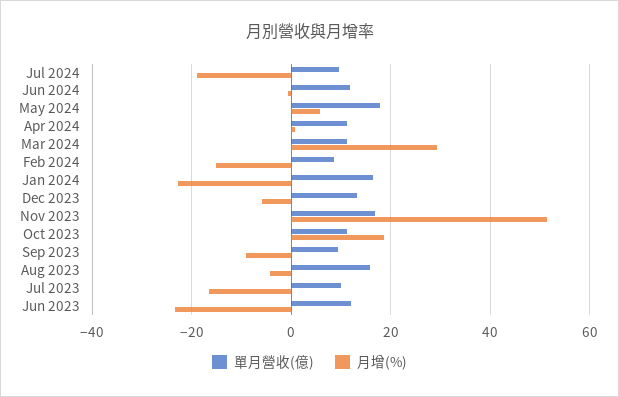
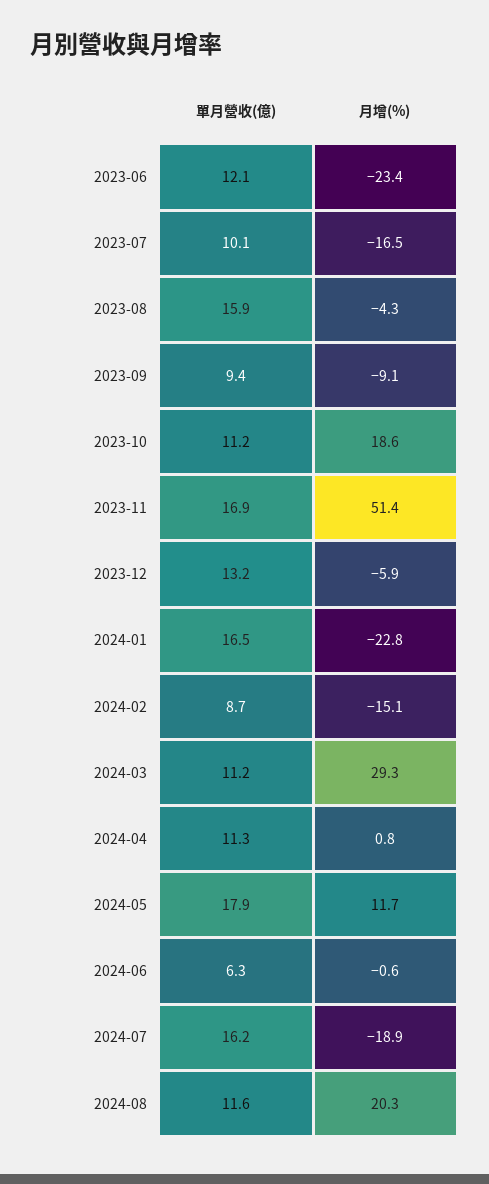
單月營收(億), Jul 2024: 10 -> 16.2
單月營收(億), Jun 2024: 12 -> 6.3
月增(%), May 2024: 6 -> 11.7
單月營收(億), 2024-08: none -> 11.6
月增(%), 2024-08: none -> 20.3

